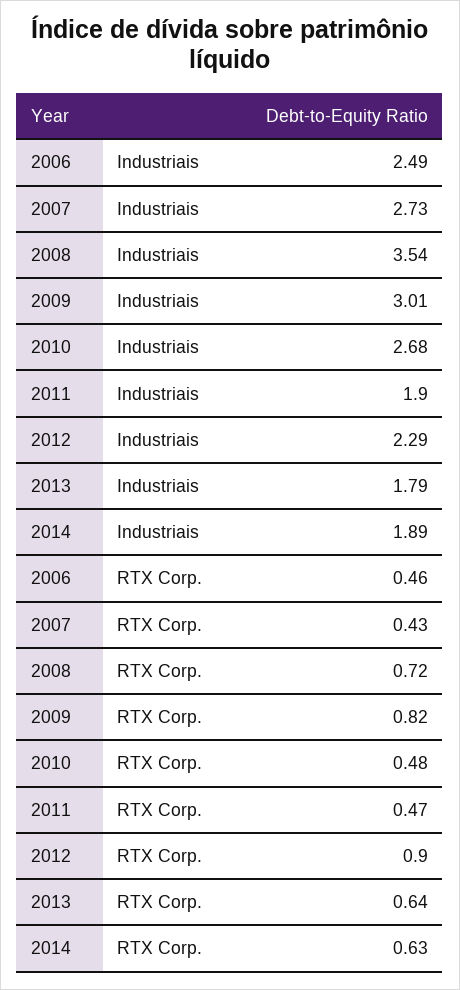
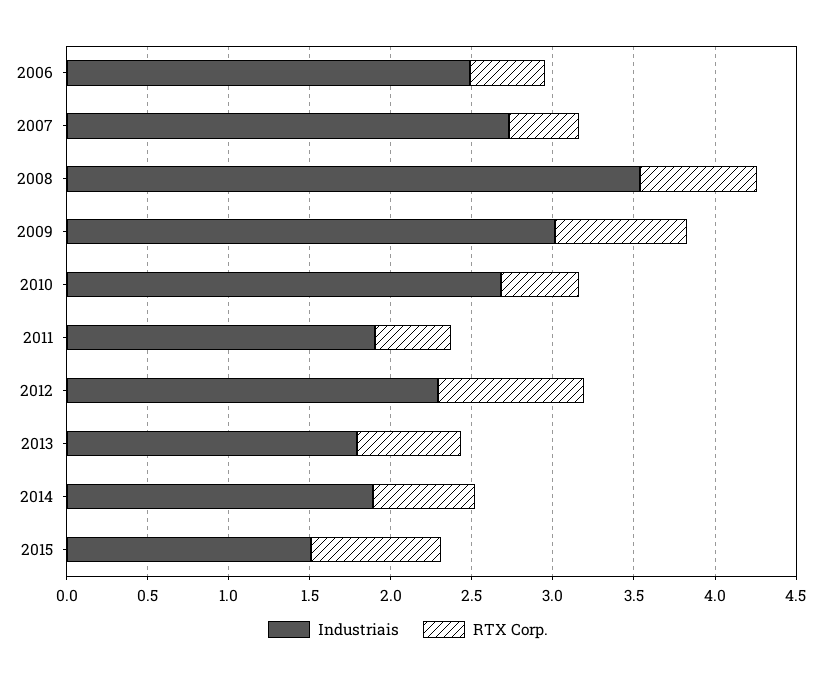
Industriais, 2015: none -> 1.5
RTX Corp., 2015: none -> 0.8

